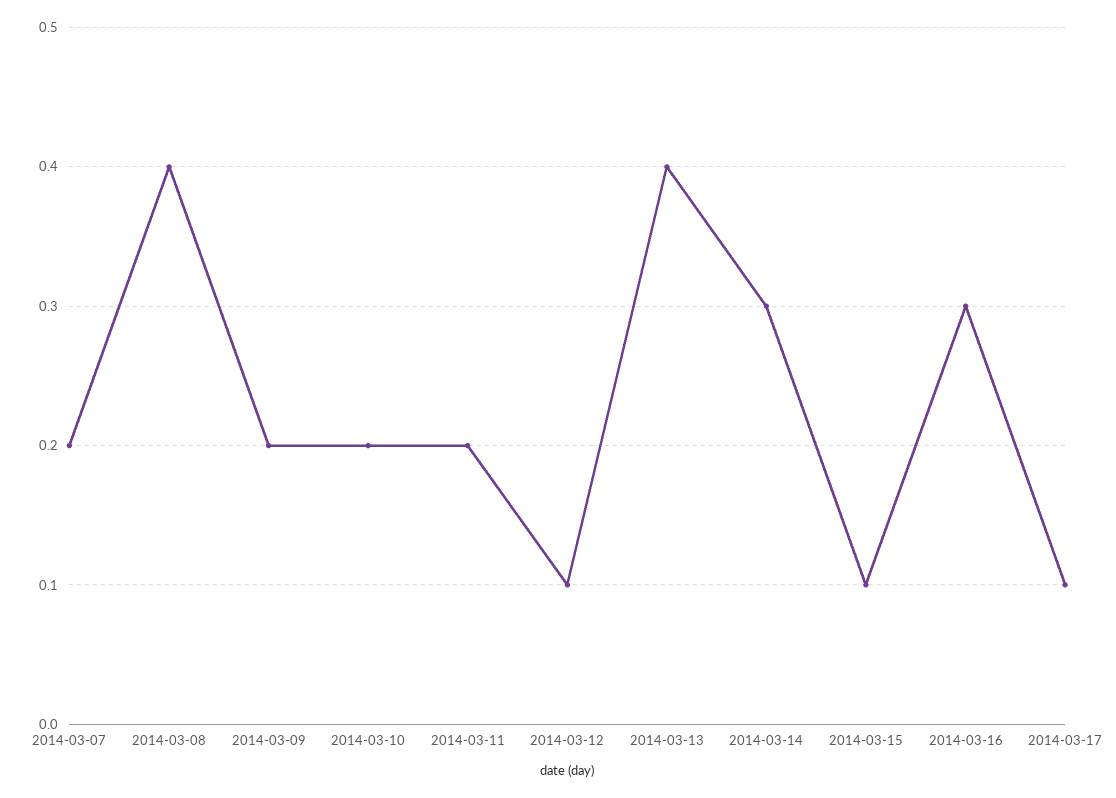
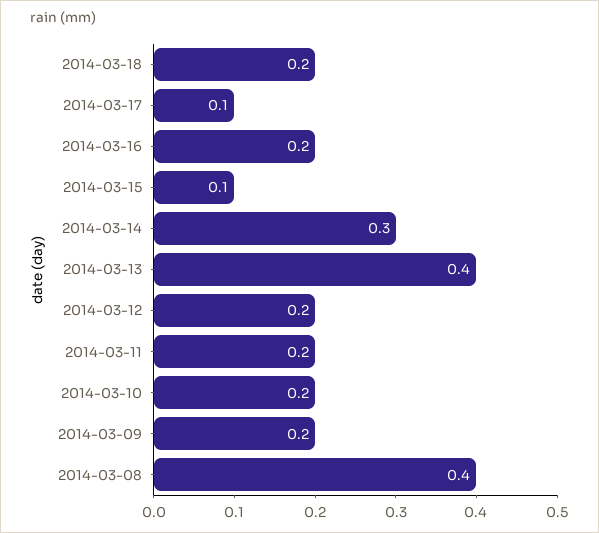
2014-03-07: 0.2 -> none
2014-03-12: 0.1 -> 0.2
2014-03-16: 0.3 -> 0.2
2014-03-18: none -> 0.2

